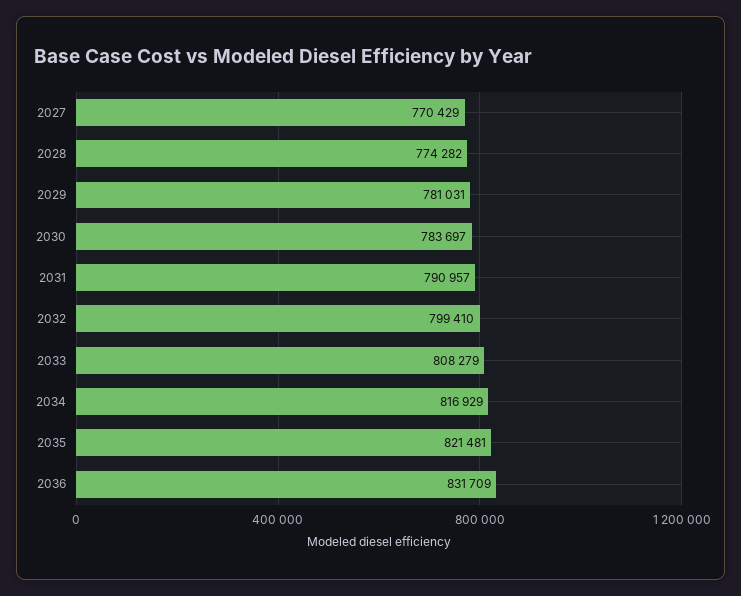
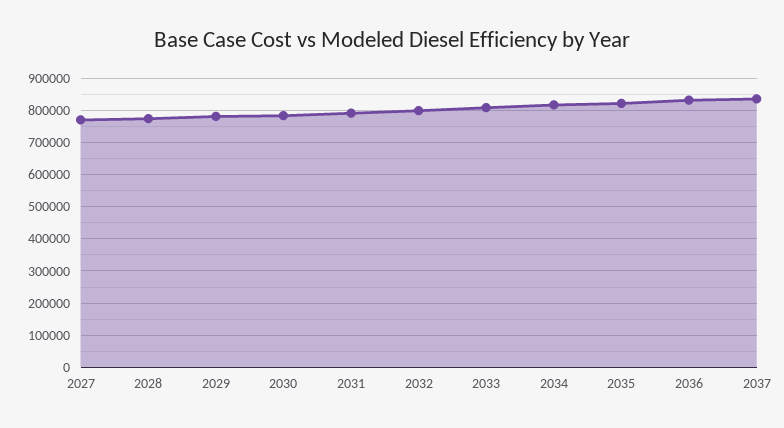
2037: none -> 840000

